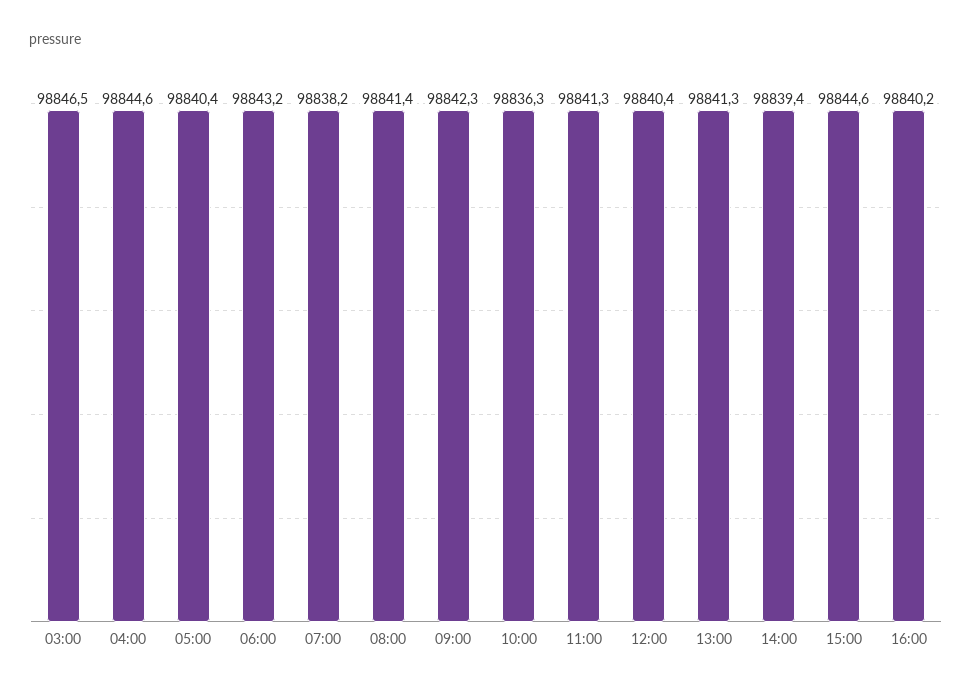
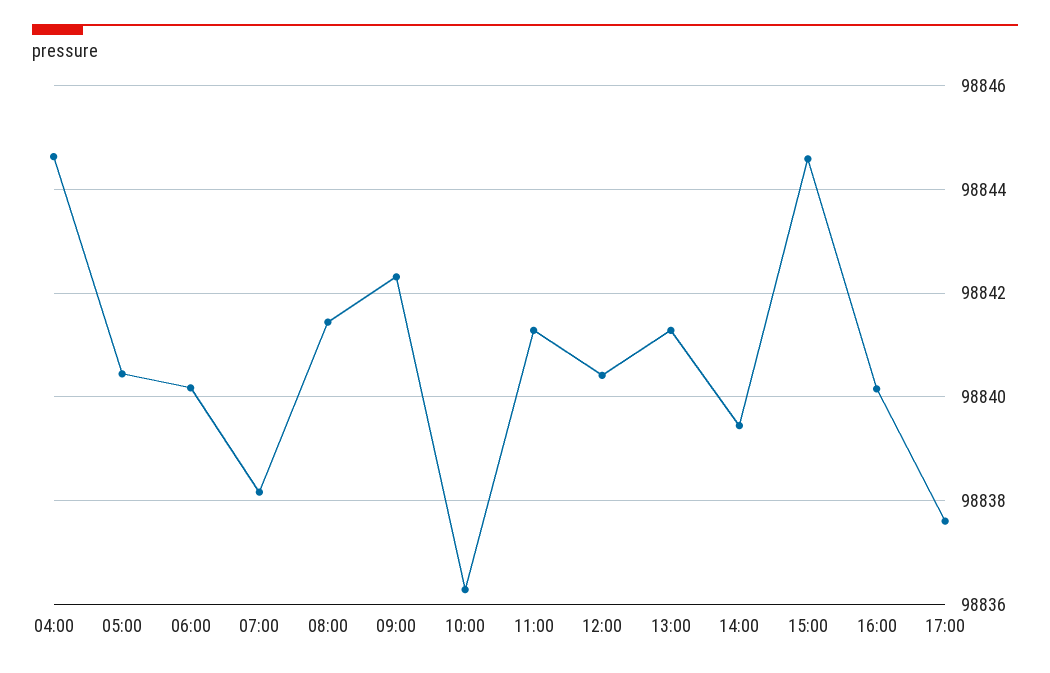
03:00: 98846.5 -> none
06:00: 98843.2 -> 98840.2
17:00: none -> 98837.6

